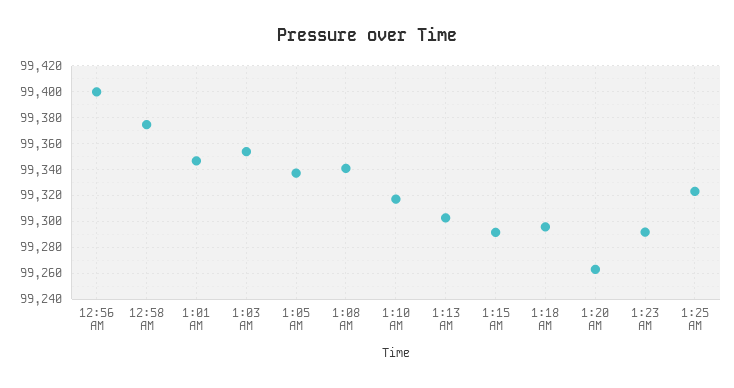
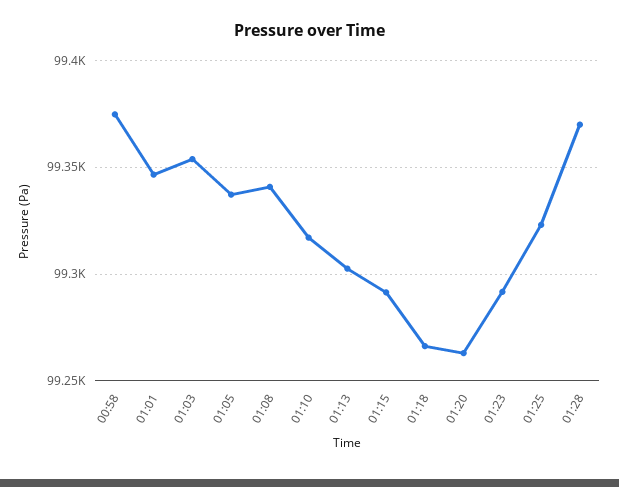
12:56 AM: 99400 -> none
1:18 AM: 99295 -> 99265
01:28: none -> 99370

